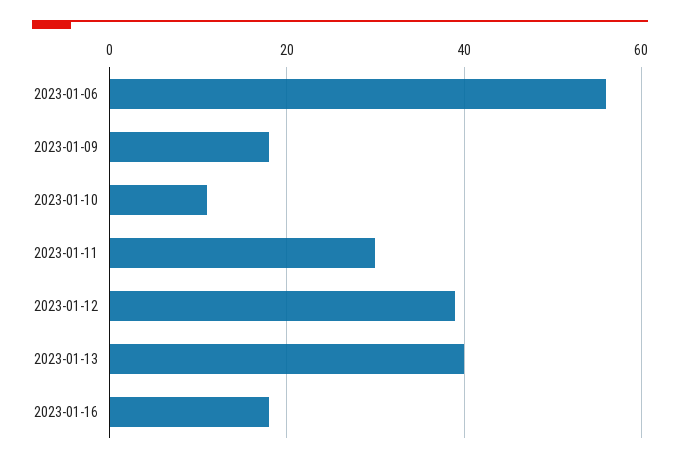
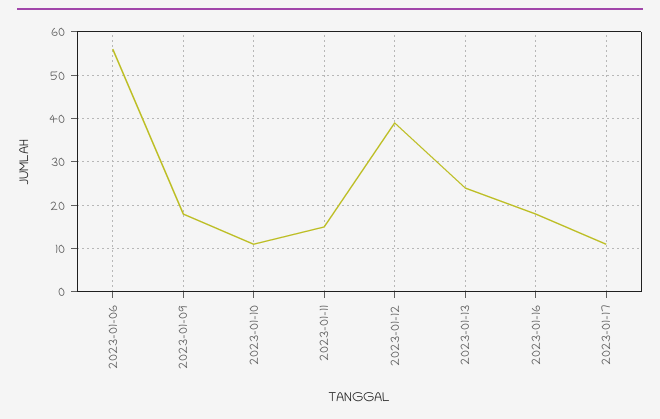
2023-01-11: 30 -> 15
2023-01-13: 40 -> 25
2023-01-17: none -> 10

